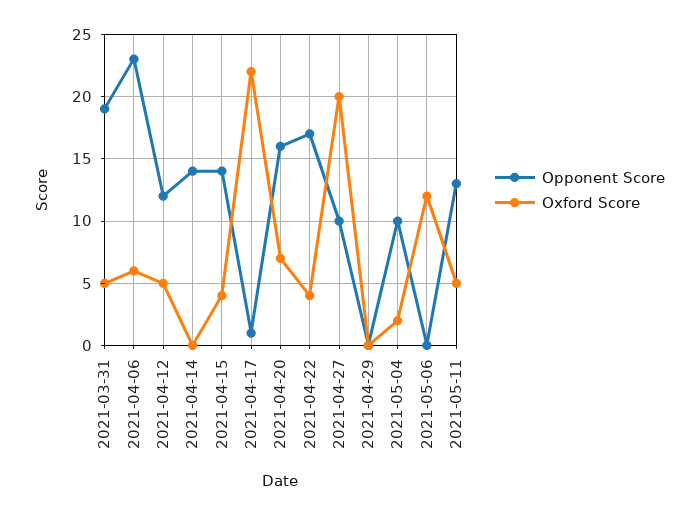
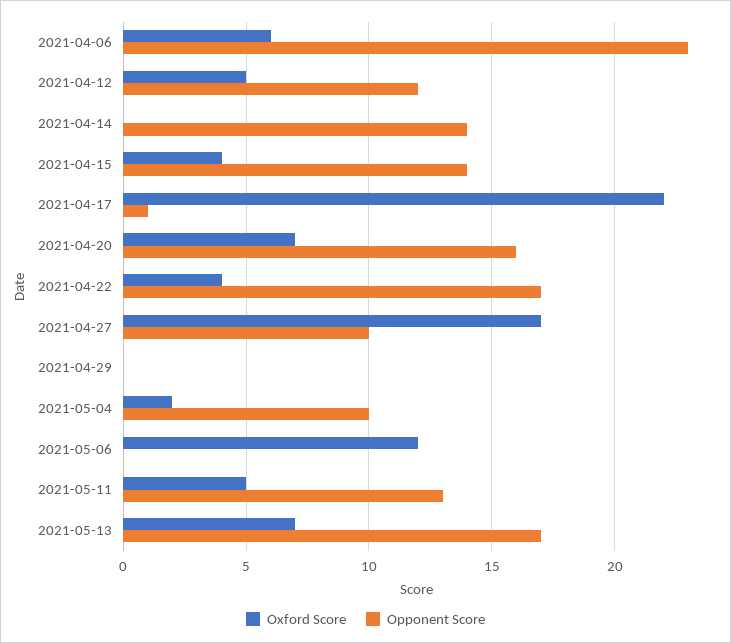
Opponent Score, 2021-03-31: 19 -> none
Oxford Score, 2021-03-31: 5 -> none
Oxford Score, 2021-04-27: 20 -> 17
Oxford Score, 2021-05-13: none -> 7
Opponent Score, 2021-05-13: none -> 17

